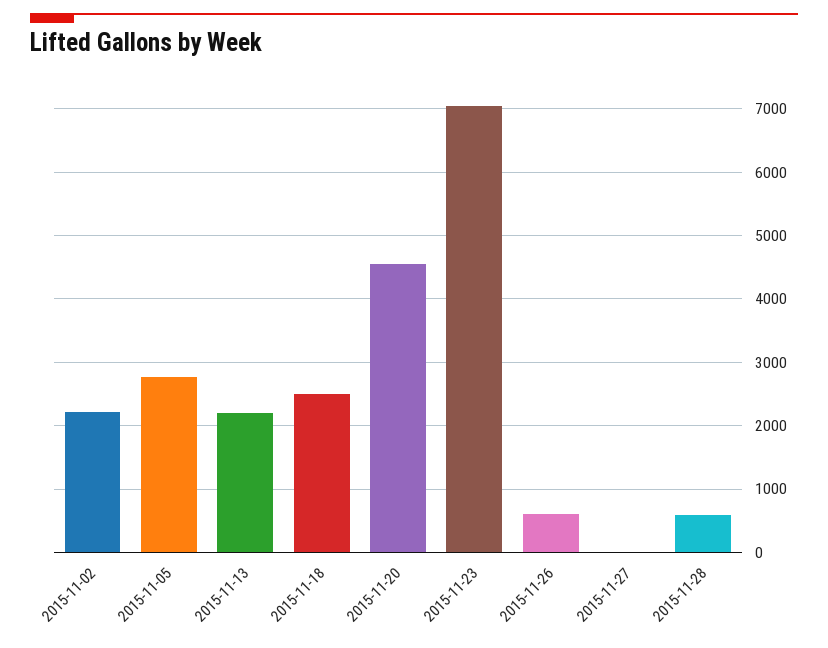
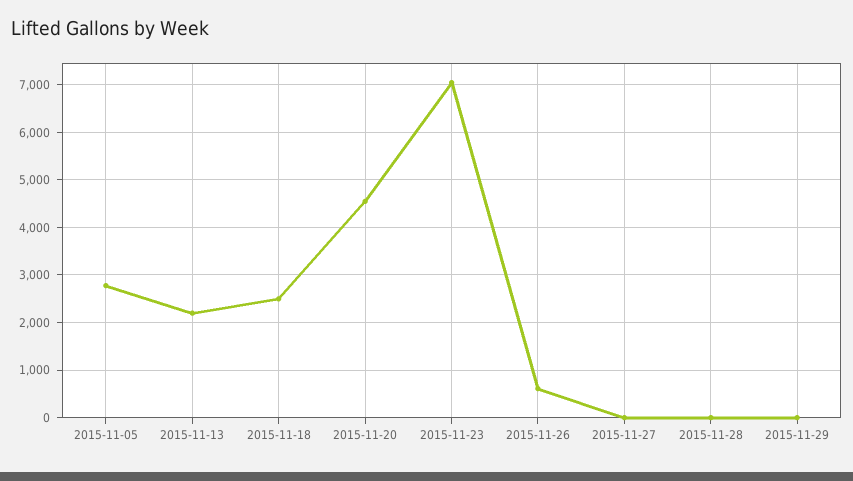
2015-11-02: 2200 -> none
2015-11-28: 600 -> 0
2015-11-29: none -> 0

